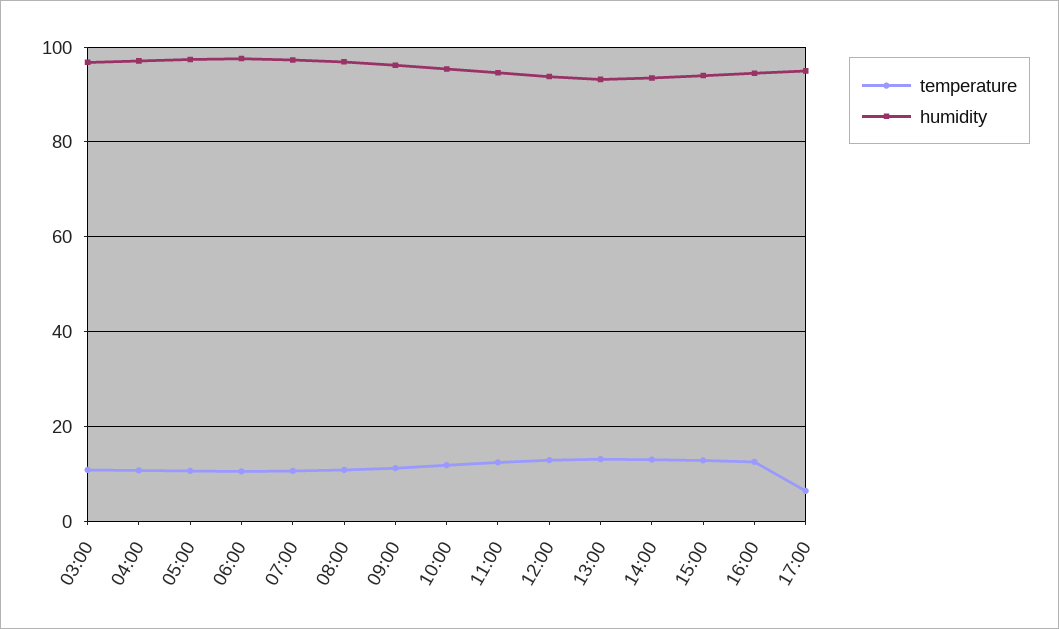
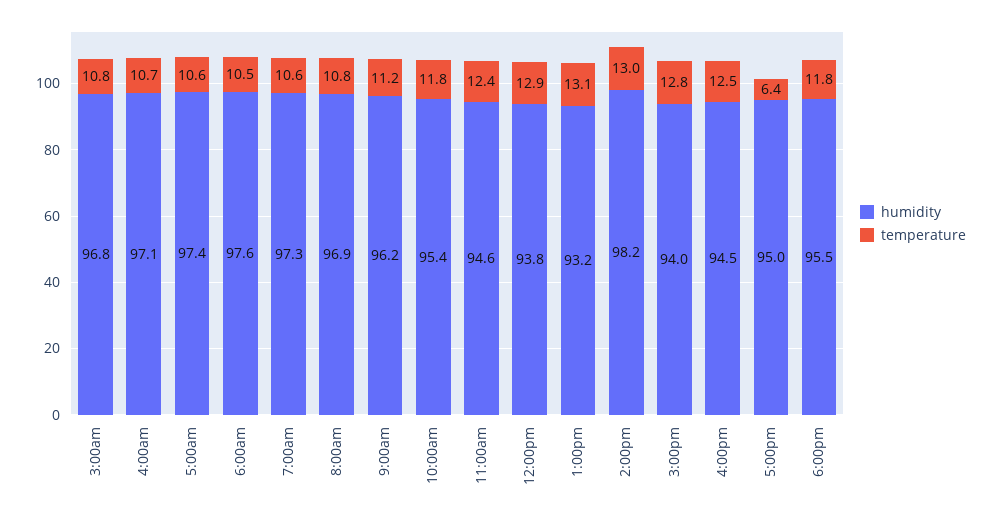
humidity, 14:00: 94 -> 98.2
humidity, 6:00pm: none -> 95.5
temperature, 6:00pm: none -> 11.8

